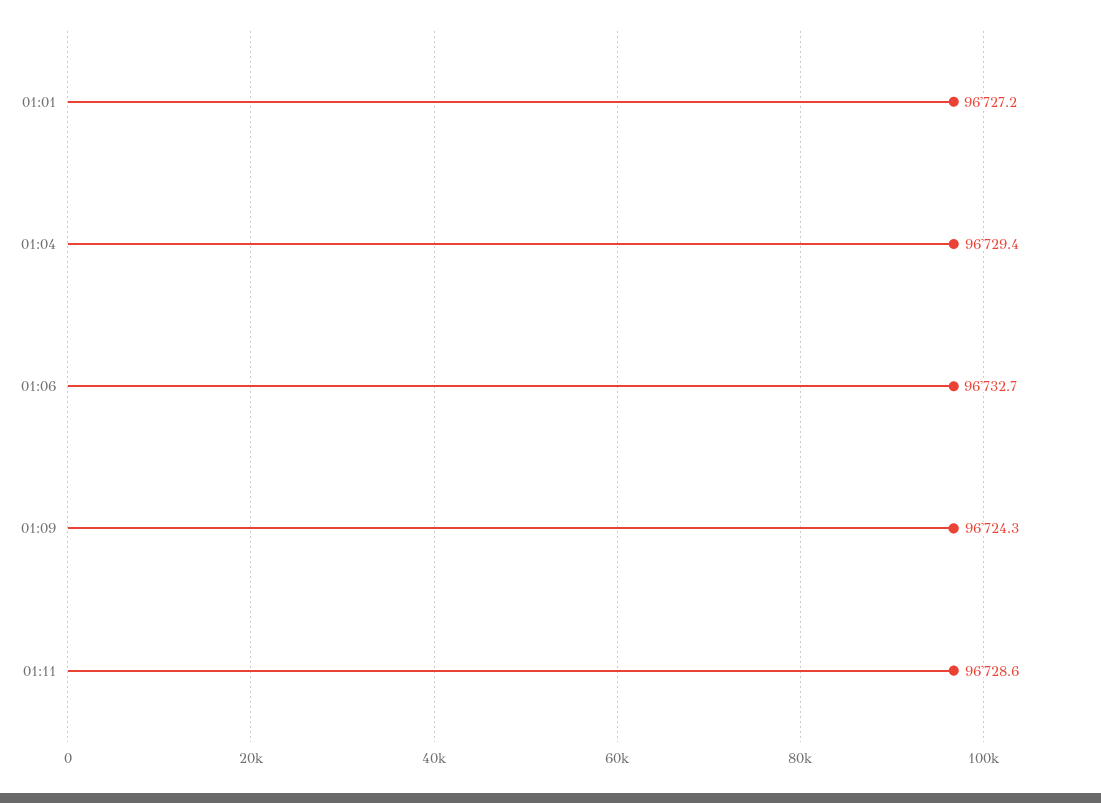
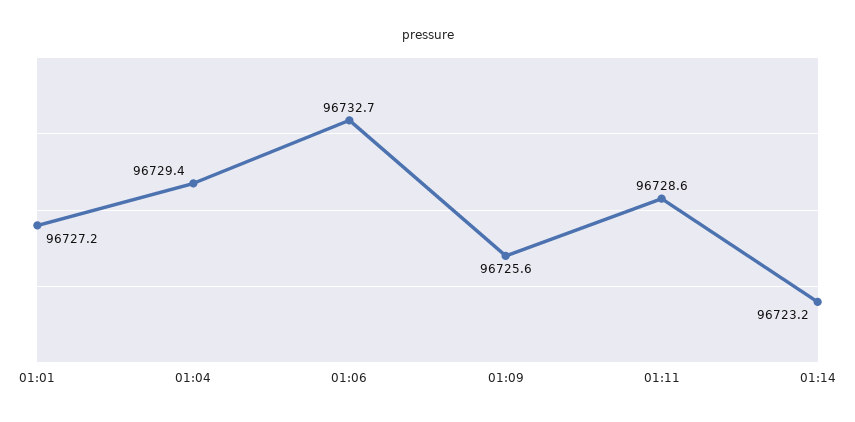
01:09: 96724.3 -> 96725.6
01:14: none -> 96723.2

